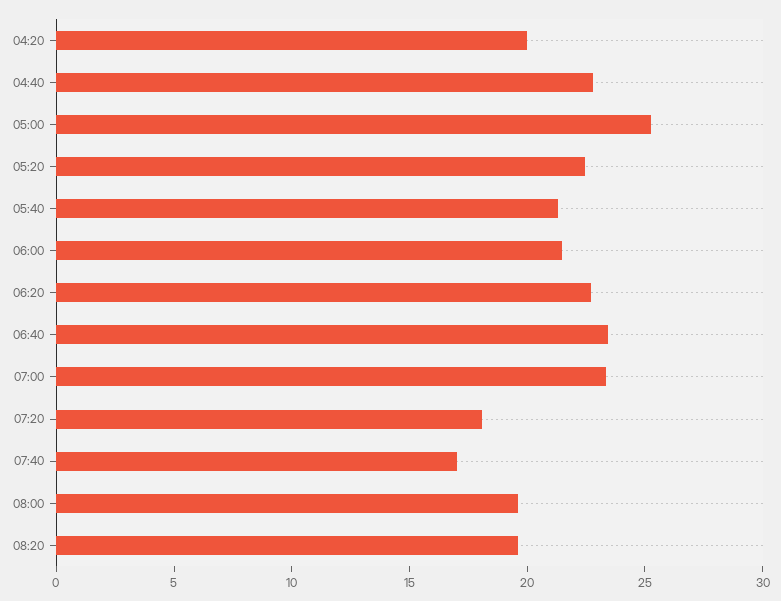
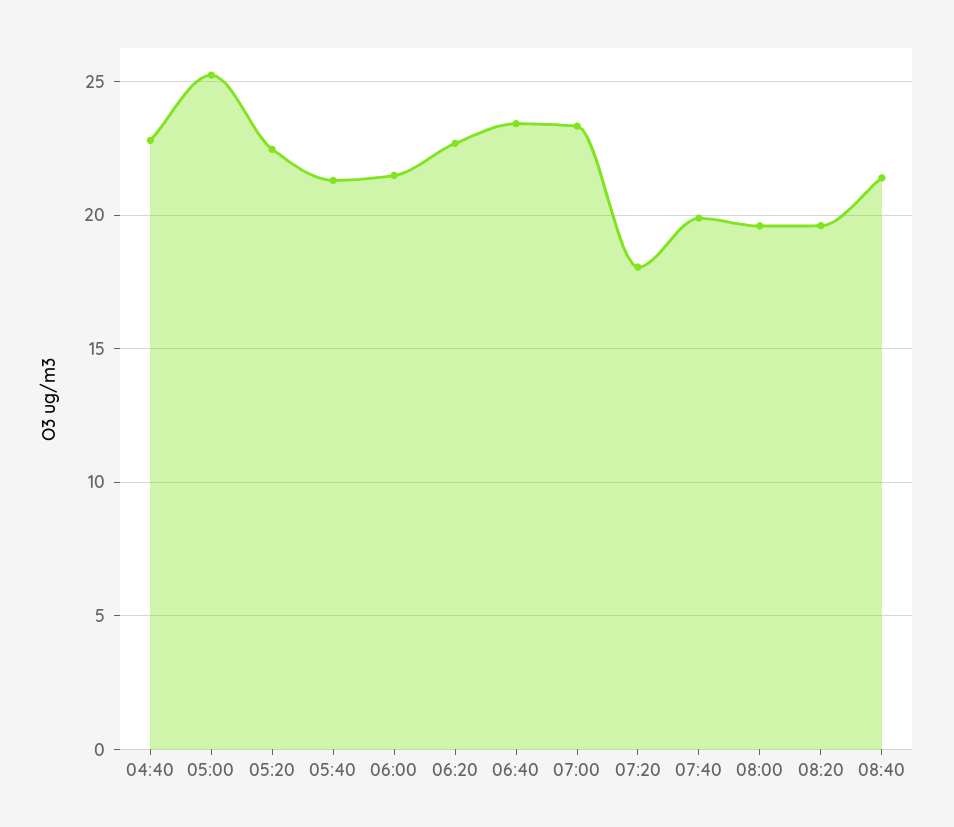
04:20: 20 -> none
07:40: 17 -> 20
08:40: none -> 21.5

